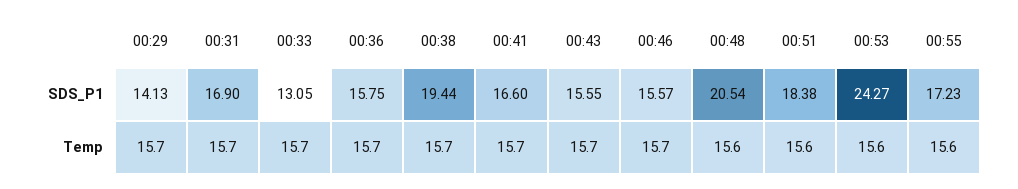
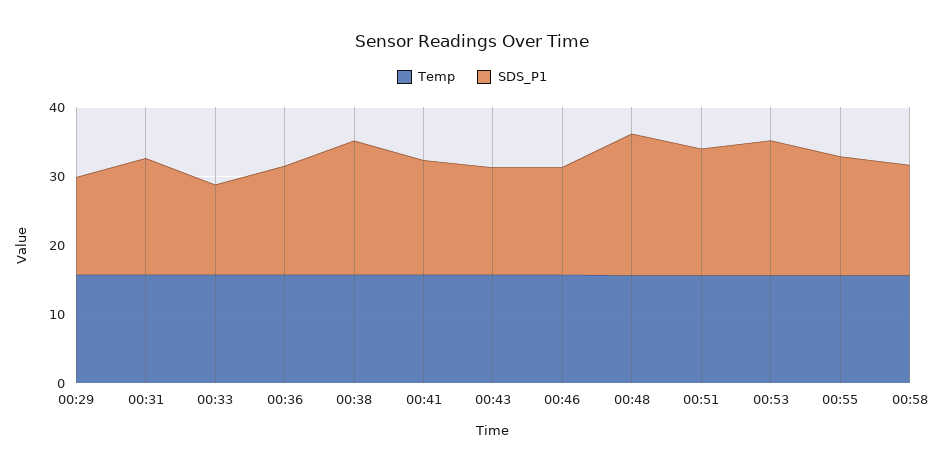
SDS_P1, 00:53: 24.27 -> 20
Temp, 00:58: none -> 16
SDS_P1, 00:58: none -> 16

